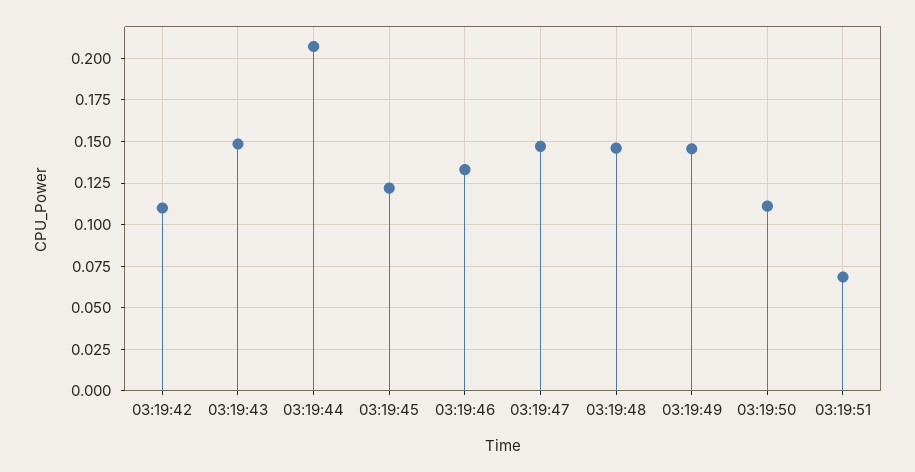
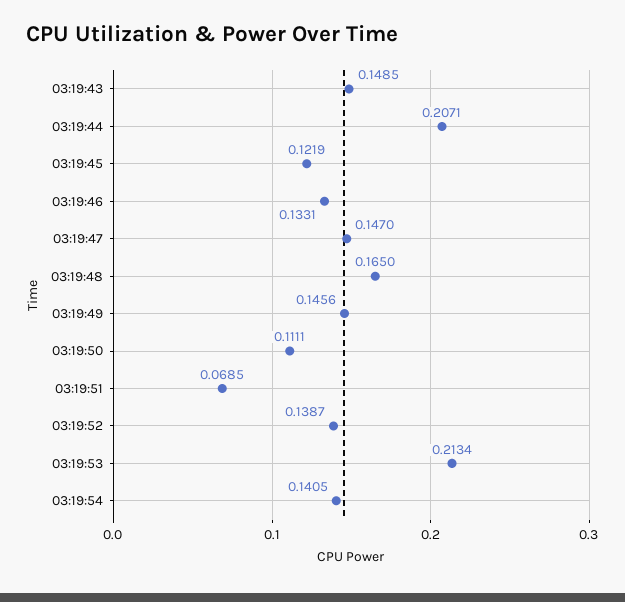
03:19:42: 0.11 -> none
03:19:48: 0.145 -> 0.165
03:19:52: none -> 0.1387
03:19:53: none -> 0.2134
03:19:54: none -> 0.1405

